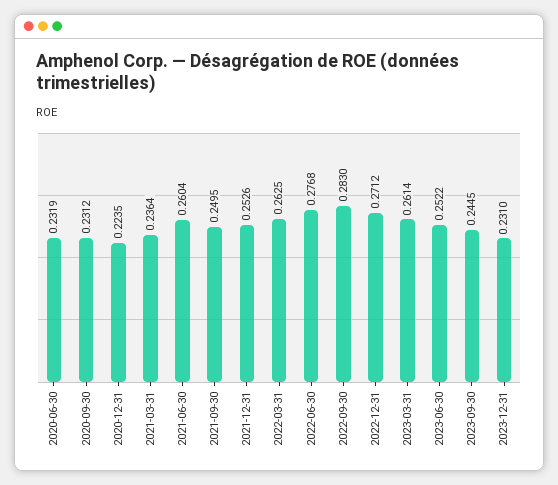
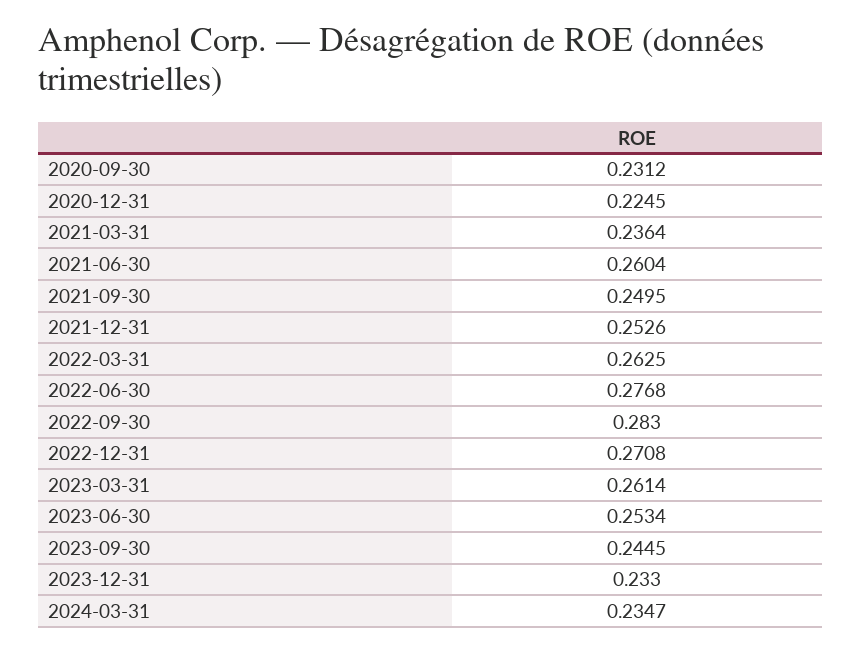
2020-06-30: 0.2319 -> none
2020-12-31: 0.2235 -> 0.2245
2022-12-31: 0.2712 -> 0.2708
2023-06-30: 0.2522 -> 0.2534
2023-12-31: 0.231 -> 0.233
2024-03-31: none -> 0.2347

